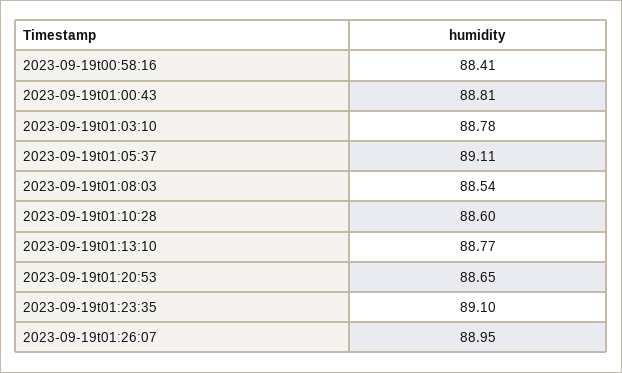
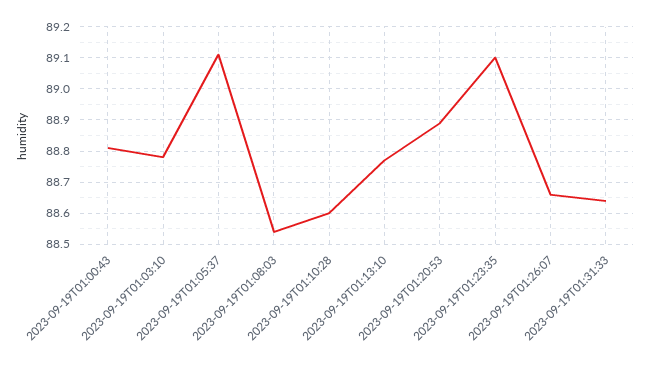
2023-09-19t00:58:16: 88.41 -> none
2023-09-19t01:20:53: 88.65 -> 88.9
2023-09-19t01:26:07: 88.95 -> 88.65
2023-09-19T01:31:33: none -> 88.65

